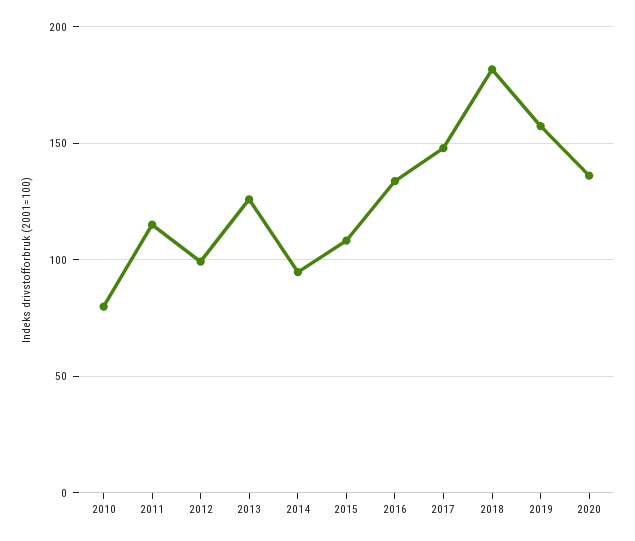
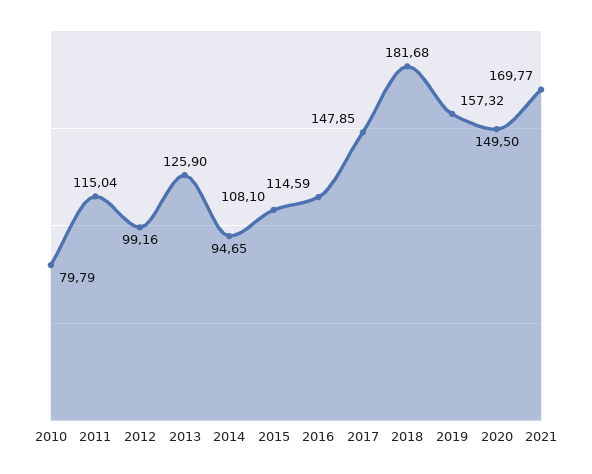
2016: 135 -> 114.59
2020: 135 -> 149.5
2021: none -> 169.77

